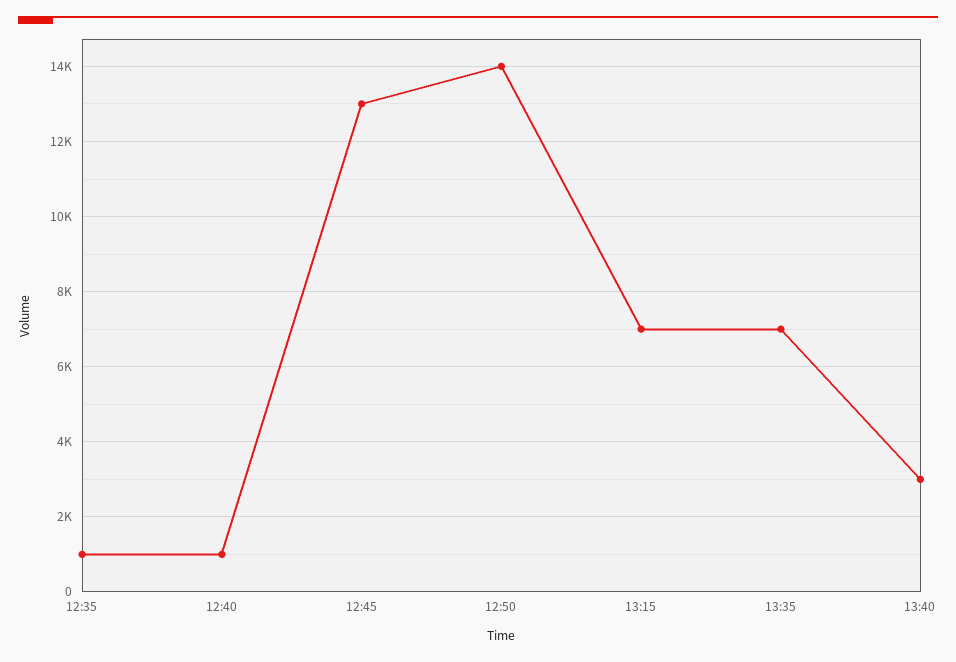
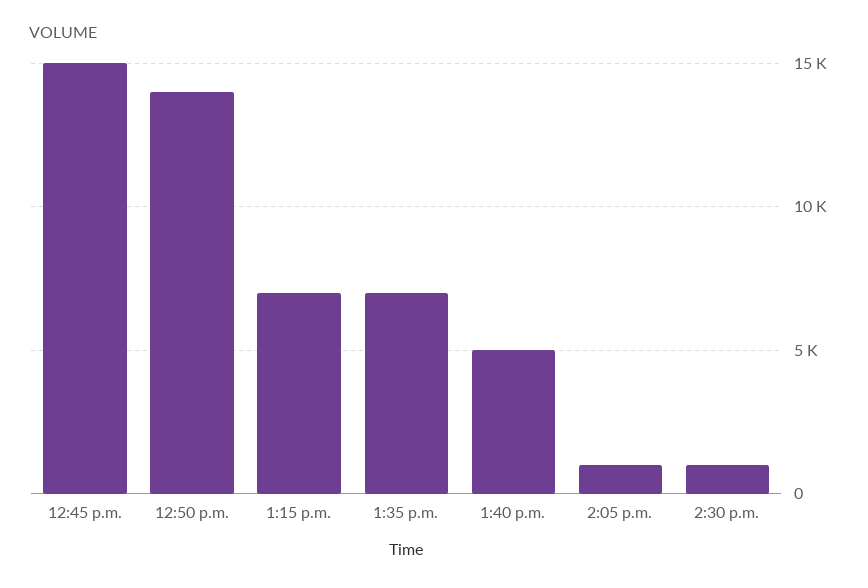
12:35: 1000 -> none
12:40: 1000 -> none
12:45: 13000 -> 15000
13:40: 3000 -> 5000
2:05 p.m.: none -> 1000
2:30 p.m.: none -> 1000

